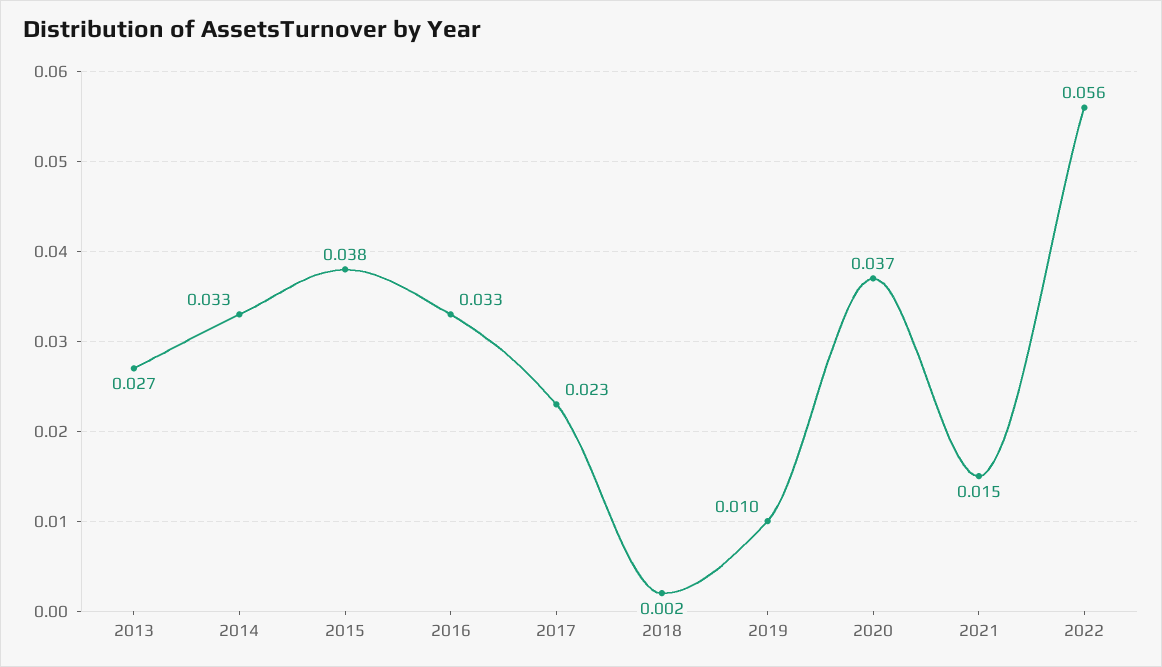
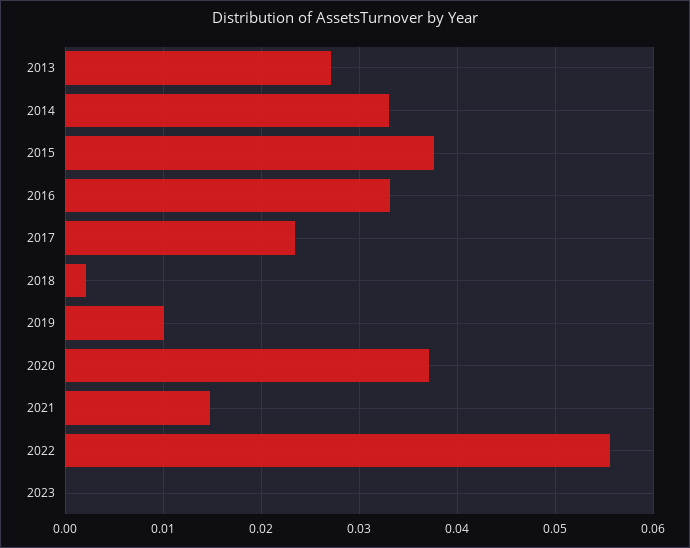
2023: none -> 0

